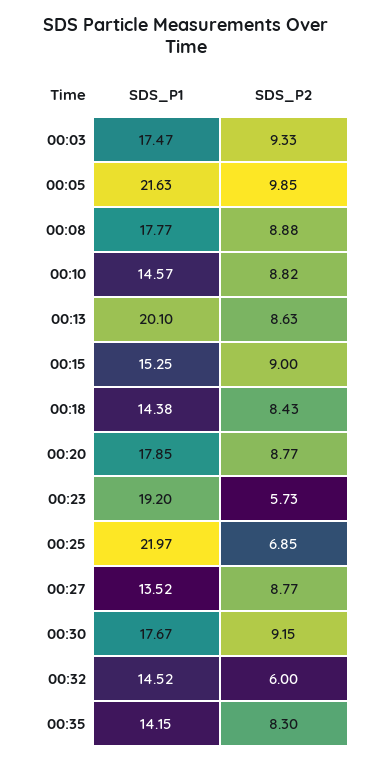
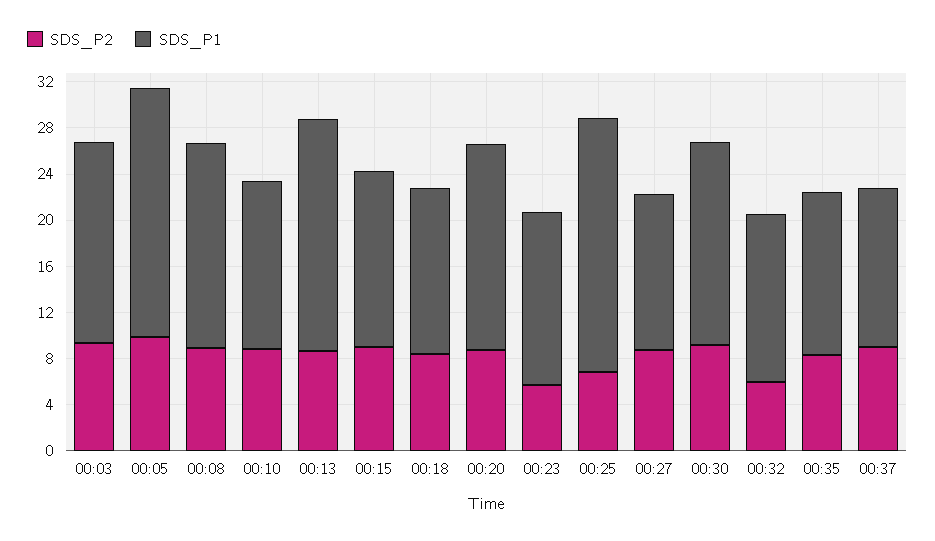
SDS_P1, 00:23: 19.2 -> 15
SDS_P2, 00:37: none -> 9
SDS_P1, 00:37: none -> 14

